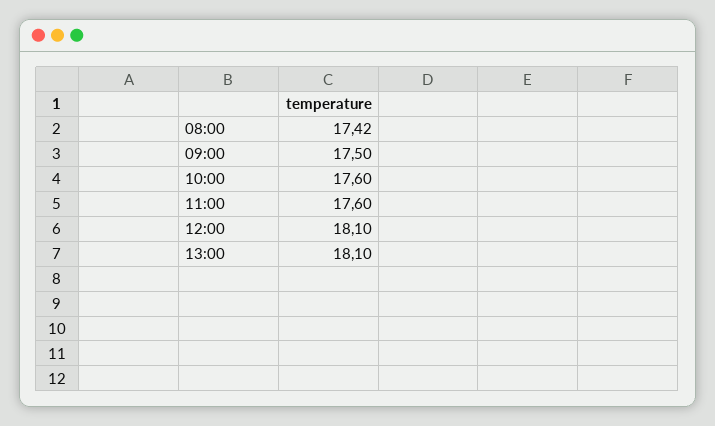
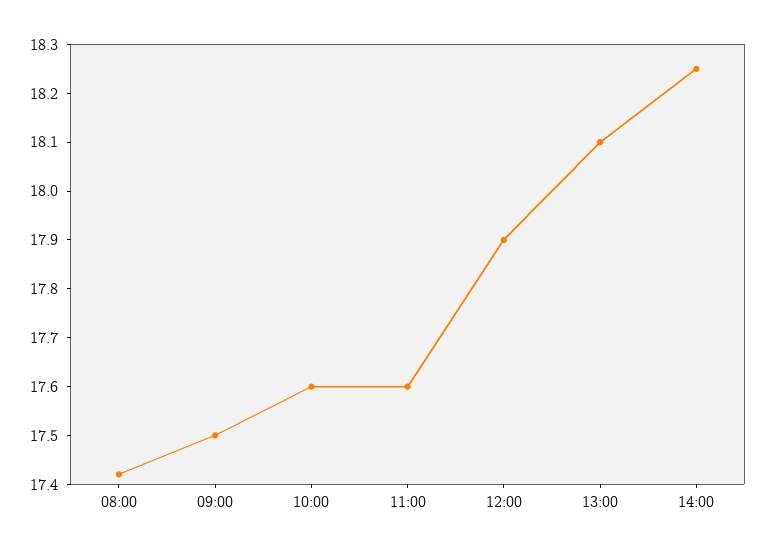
12:00: 18.1 -> 17.9
14:00: none -> 18.25

